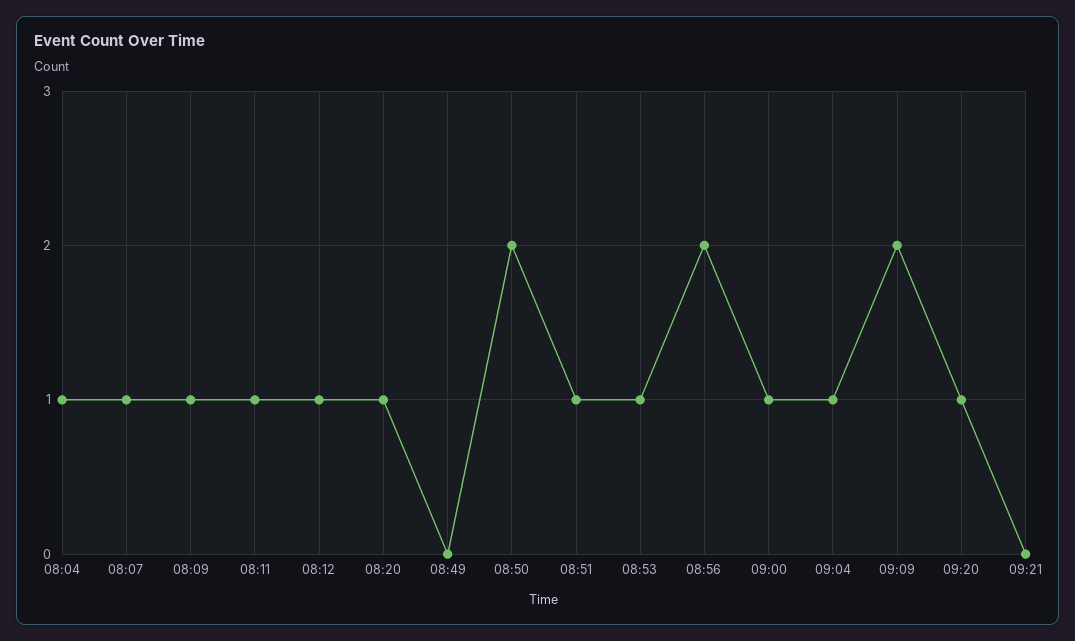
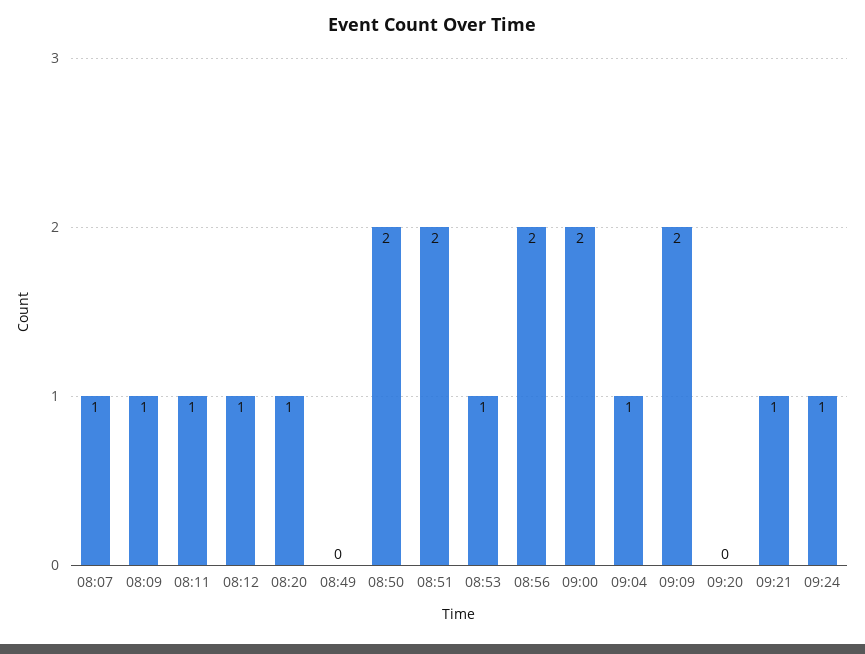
08:04: 1 -> none
08:51: 1 -> 2
09:00: 1 -> 2
09:20: 1 -> 0
09:21: 0 -> 1
09:24: none -> 1

